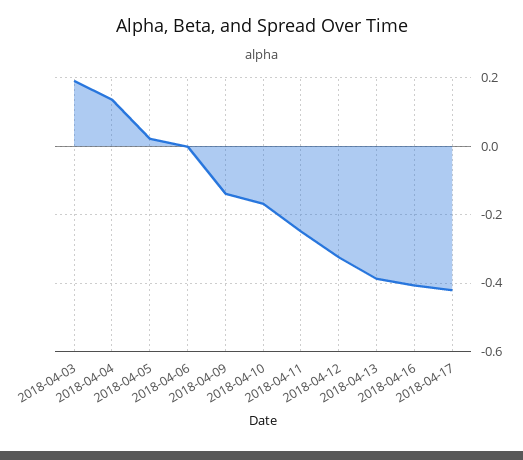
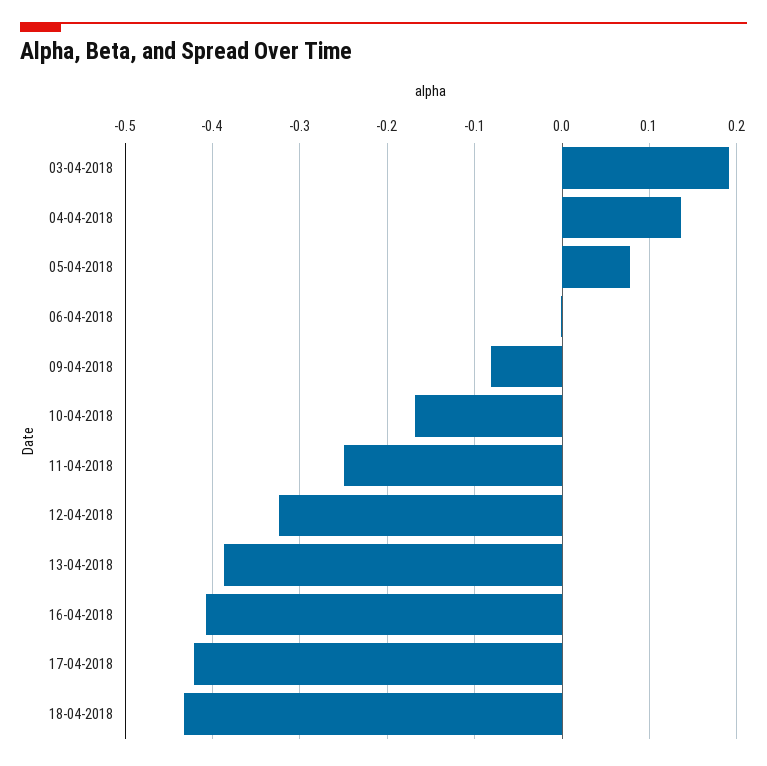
2018-04-05: 0.02 -> 0.08
2018-04-09: -0.14 -> -0.08
18-04-2018: none -> -0.43

